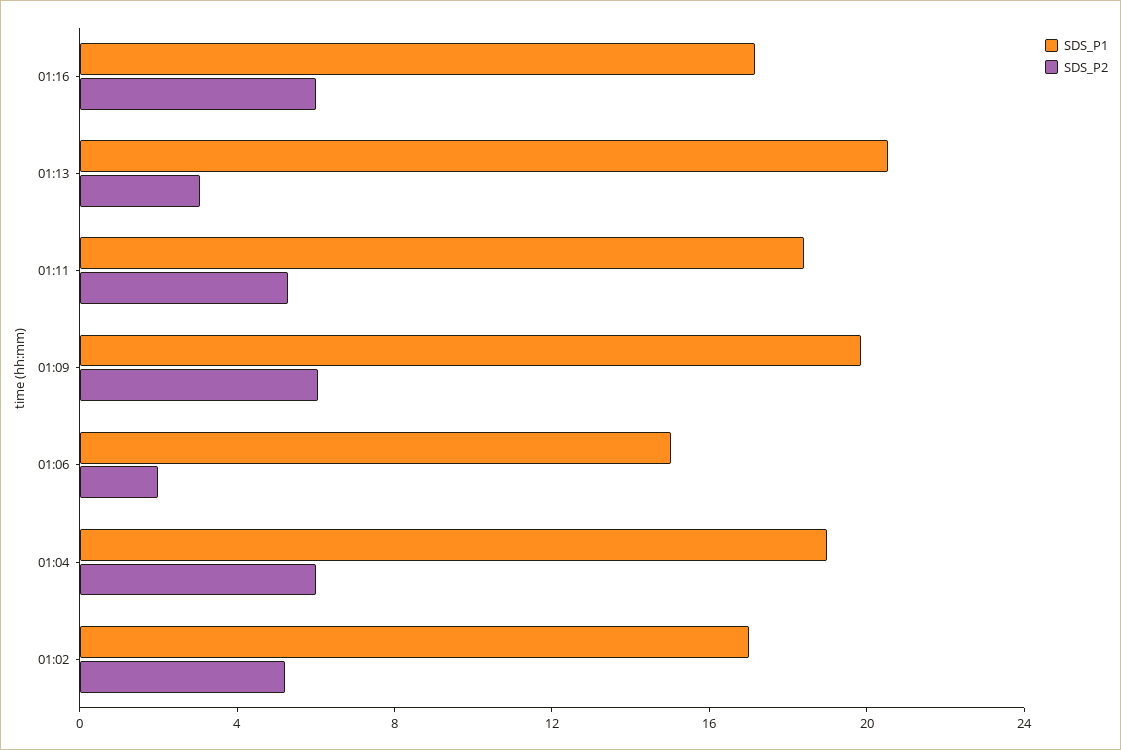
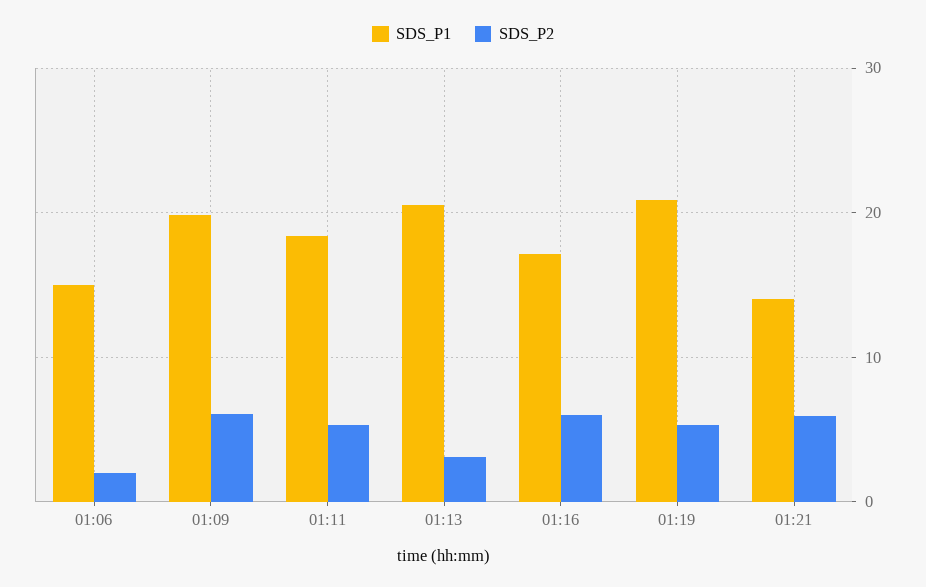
SDS_P1, 01:04: 19 -> none
SDS_P2, 01:04: 6 -> none
SDS_P1, 01:02: 17 -> none
SDS_P2, 01:02: 5 -> none
SDS_P1, 01:19: none -> 21
SDS_P2, 01:19: none -> 5
SDS_P1, 01:21: none -> 14
SDS_P2, 01:21: none -> 6

